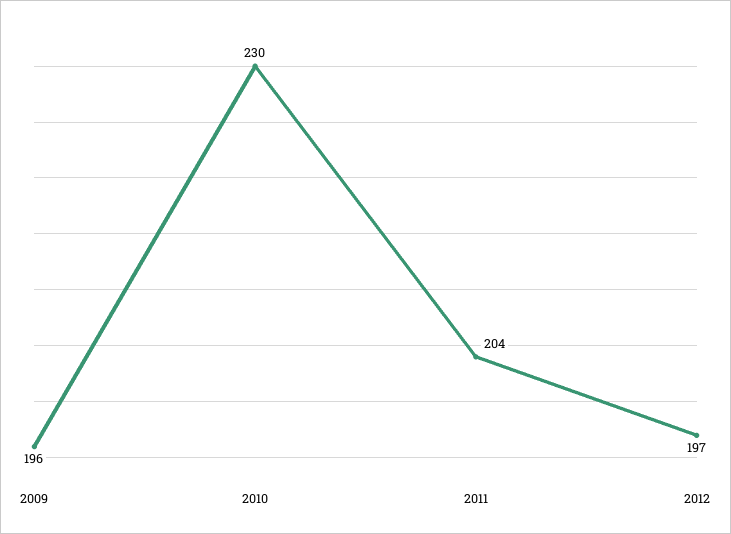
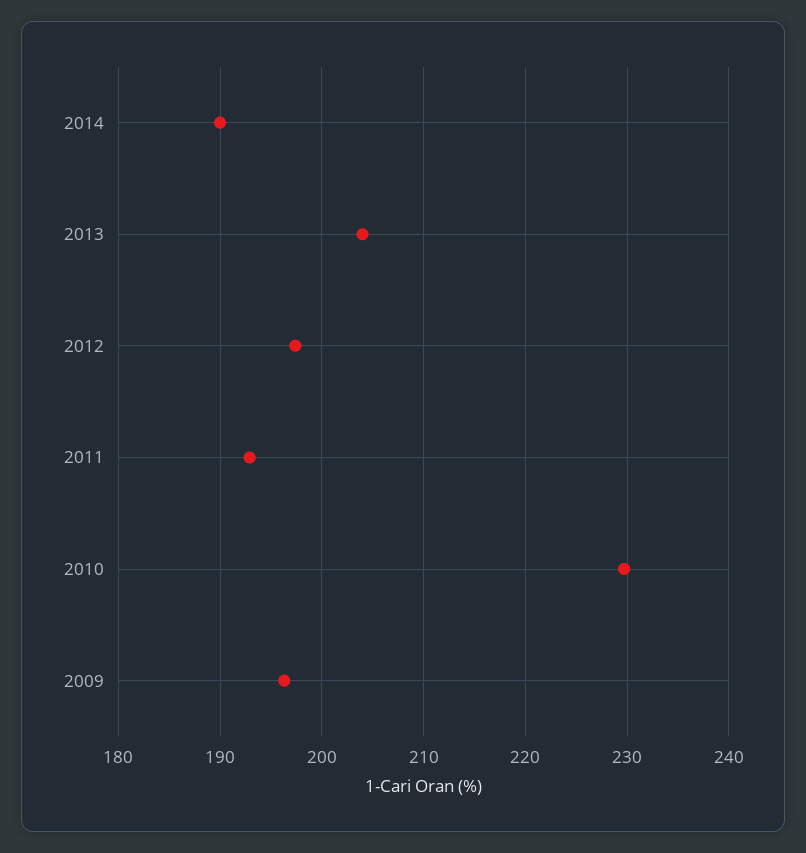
2011: 204 -> 193
2014: none -> 190
2013: none -> 204

